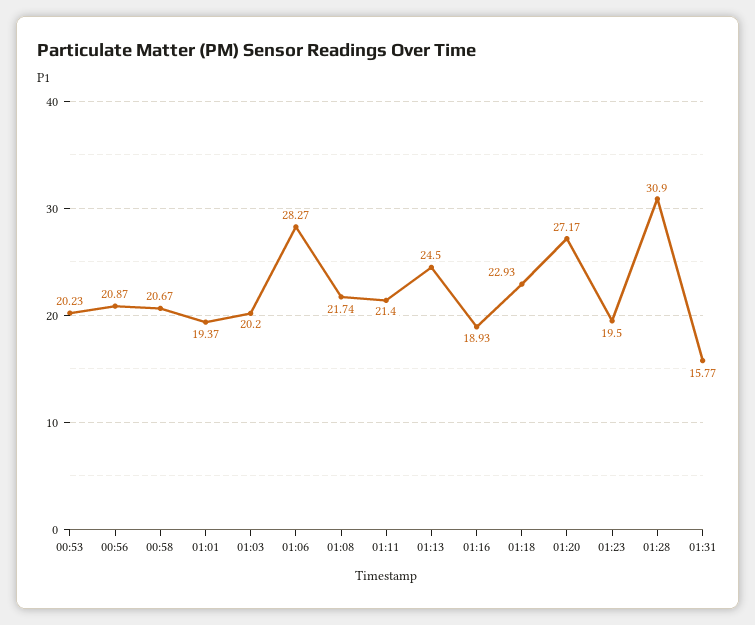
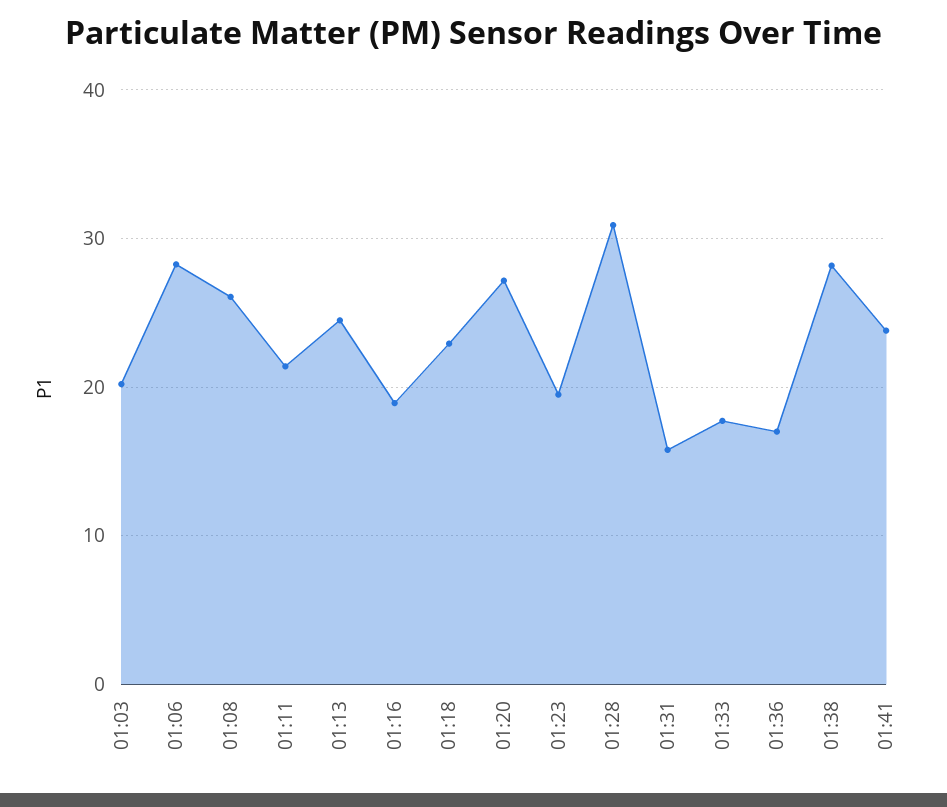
00:53: 20.23 -> none
00:56: 20.87 -> none
00:58: 20.67 -> none
01:01: 19.37 -> none
01:08: 21.74 -> 26
01:33: none -> 18
01:36: none -> 17
01:38: none -> 28
01:41: none -> 24

